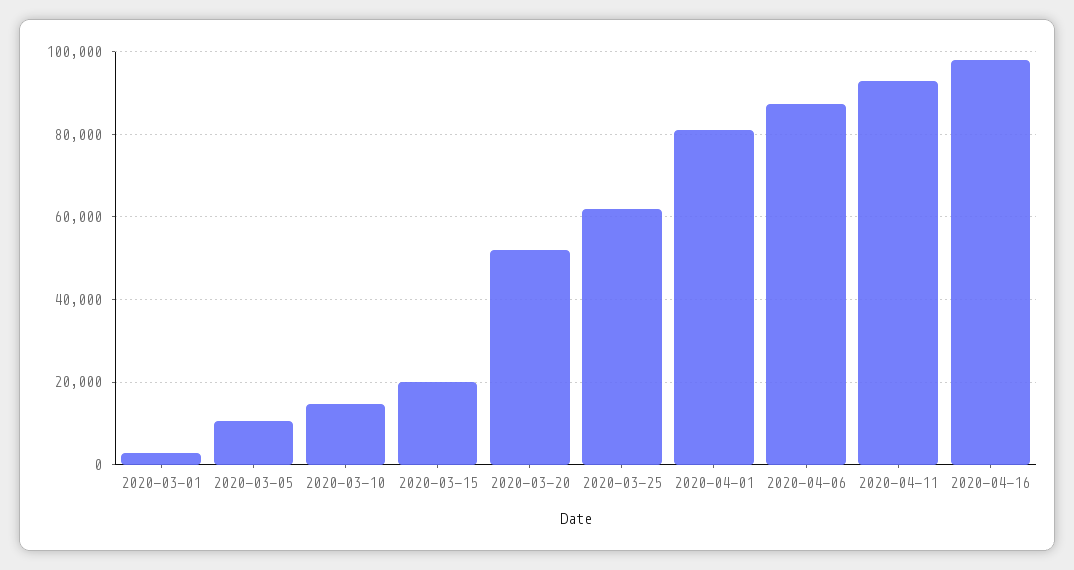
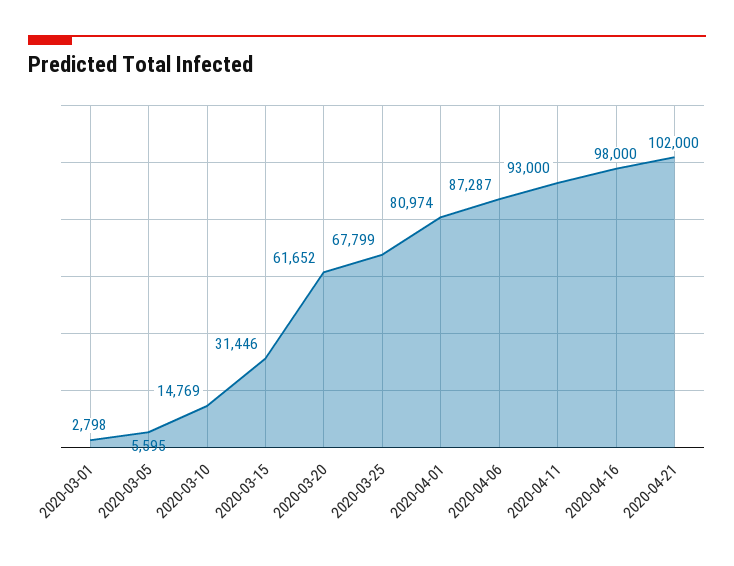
2020-03-05: 10000 -> 5595
2020-03-15: 20000 -> 31446
2020-03-20: 52000 -> 61652
2020-03-25: 62000 -> 67799
2020-04-21: none -> 102000

